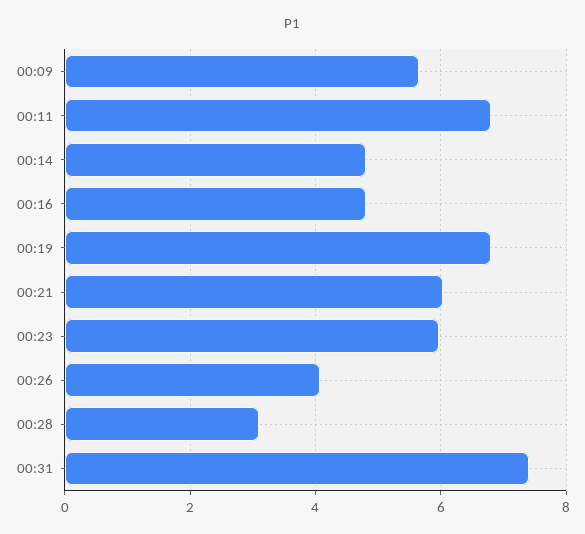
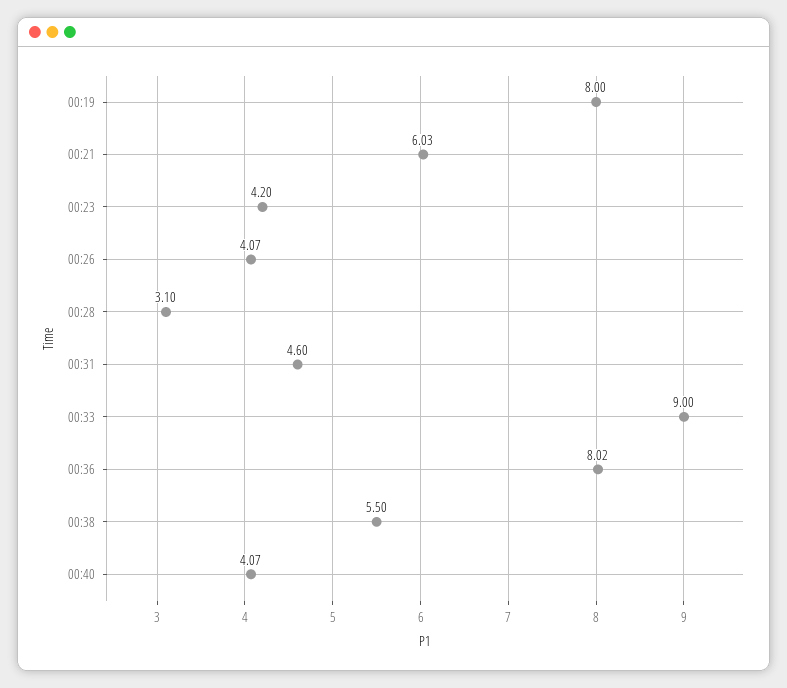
00:09: 5.6 -> none
00:11: 6.8 -> none
00:14: 4.8 -> none
00:16: 4.8 -> none
00:19: 6.8 -> 8
00:23: 6 -> 4.2
00:31: 7.4 -> 4.6
00:33: none -> 9
00:36: none -> 8.02
00:38: none -> 5.5
00:40: none -> 4.07

